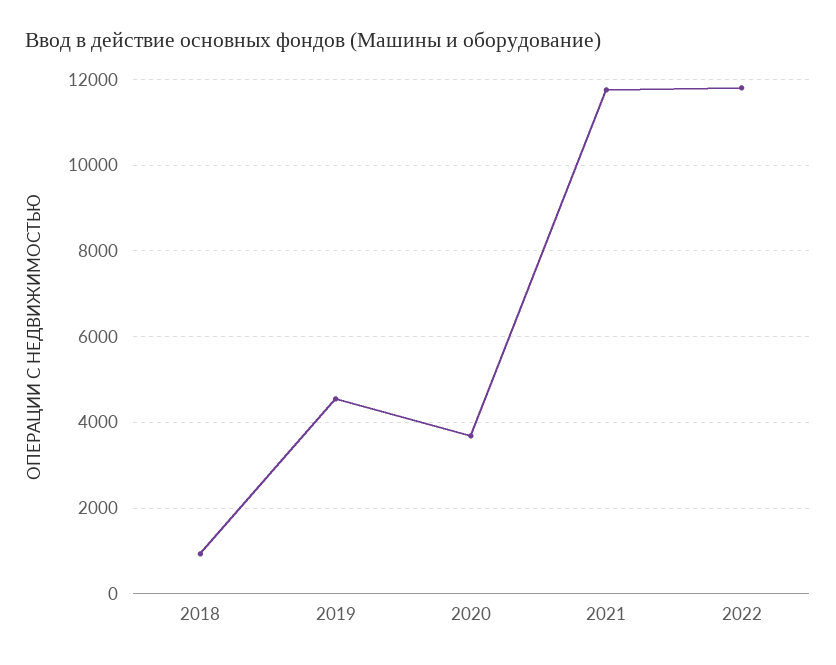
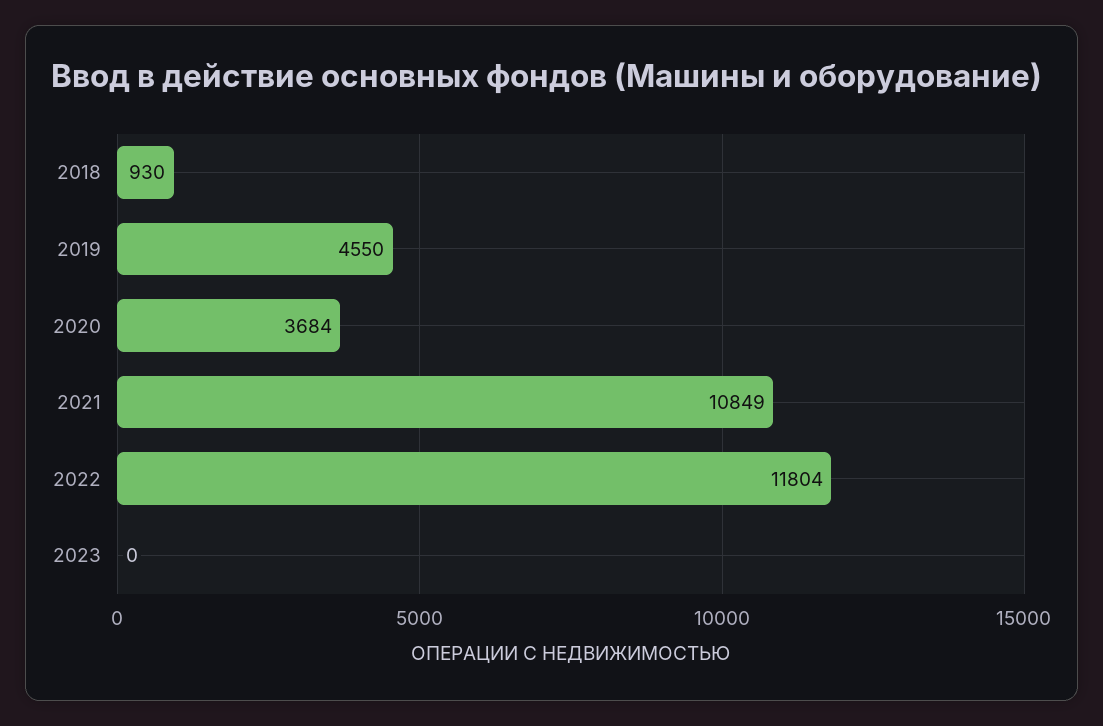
2021: 11800 -> 10849
2023: none -> 0

